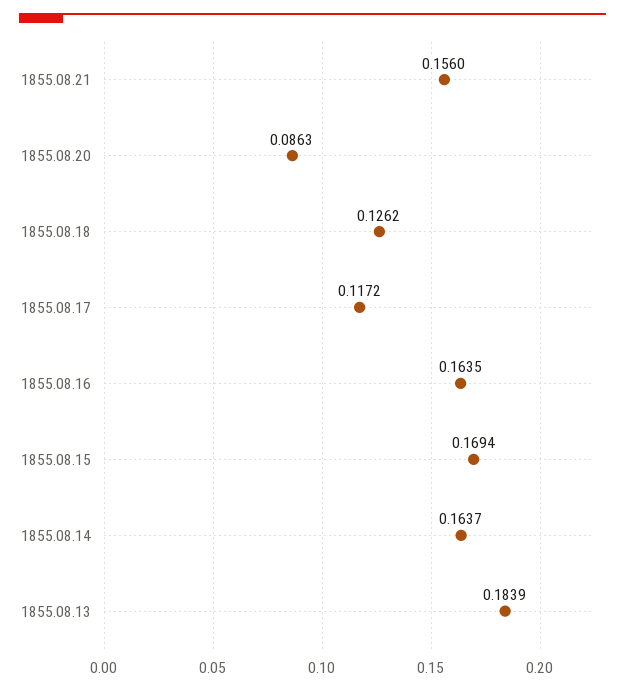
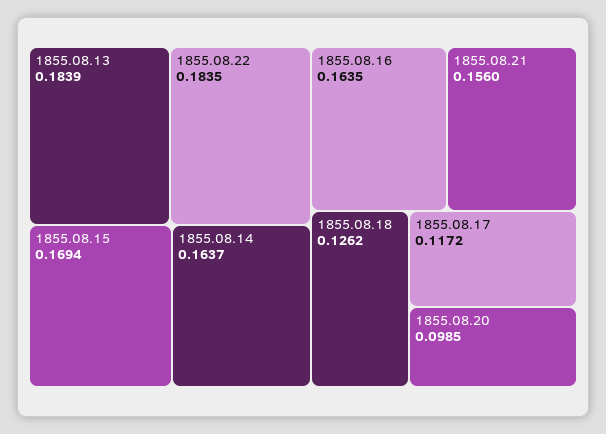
1855.08.20: 0.0863 -> 0.0985
1855.08.22: none -> 0.1835

